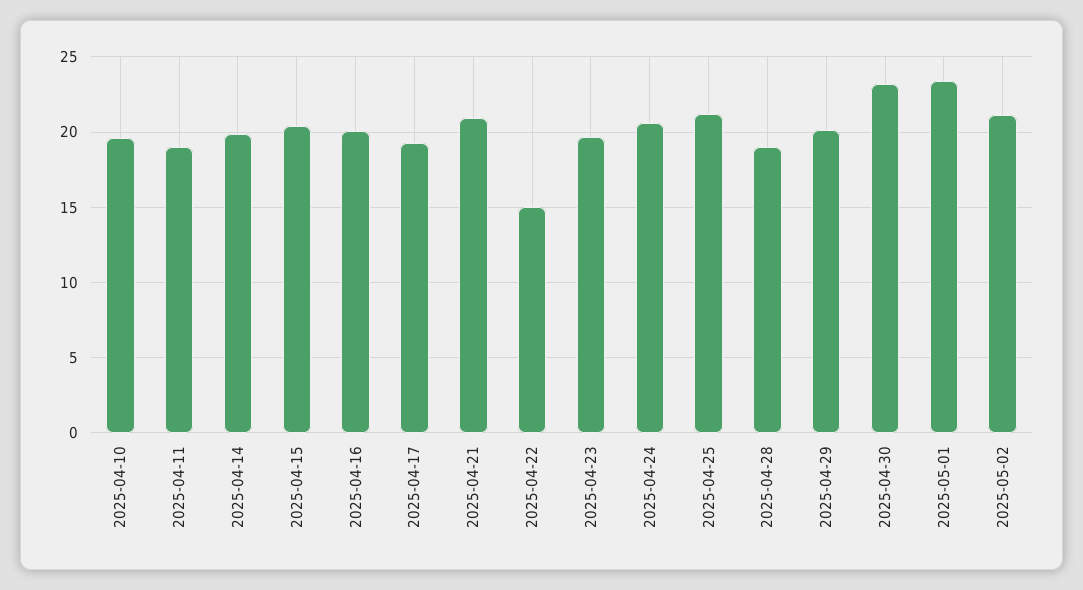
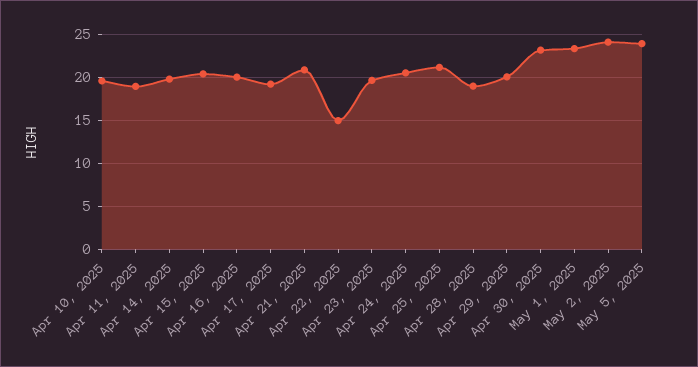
2025-05-02: 21 -> 24
May 5, 2025: none -> 24

